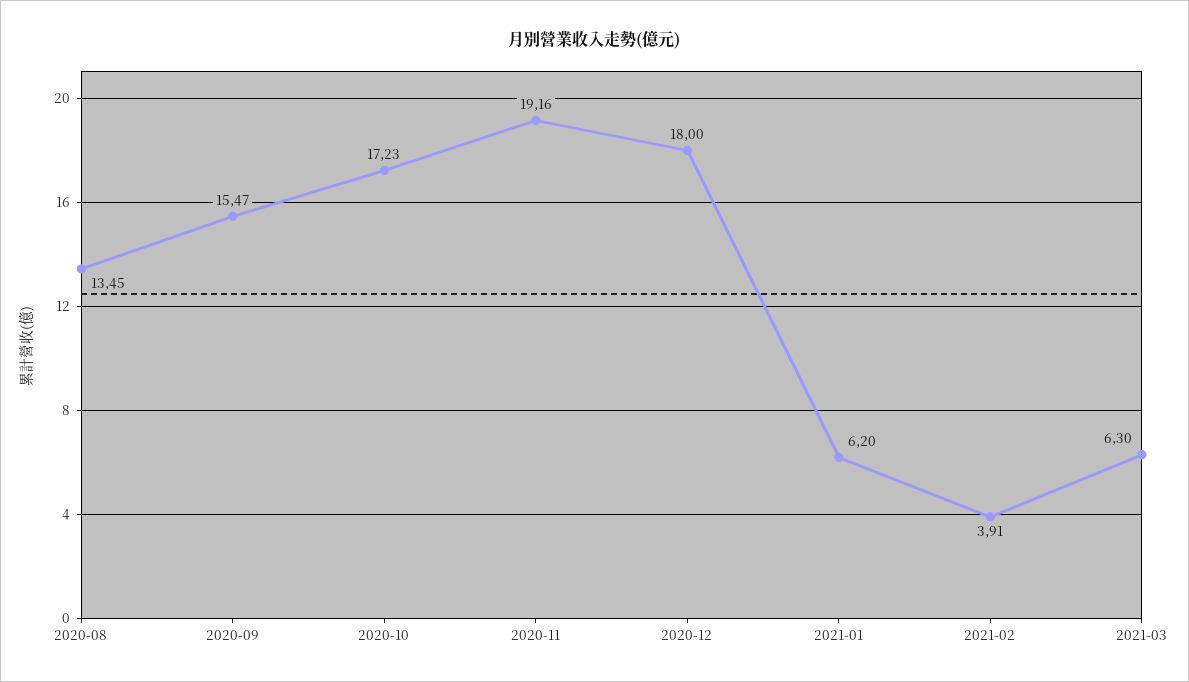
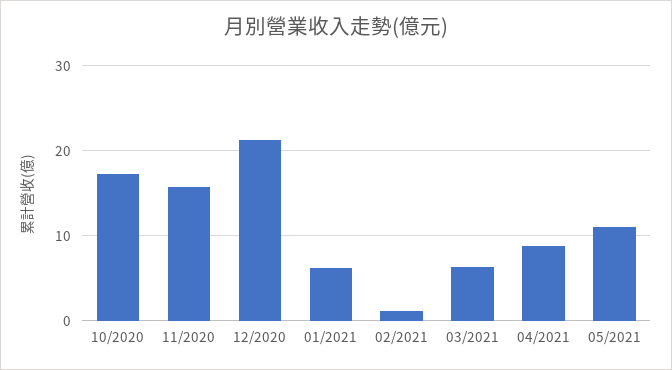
2020-08: 13.45 -> none
2020-09: 15.47 -> none
2020-11: 19.16 -> 16
2020-12: 18 -> 21
2021-02: 3.91 -> 1
04/2021: none -> 9
05/2021: none -> 11

